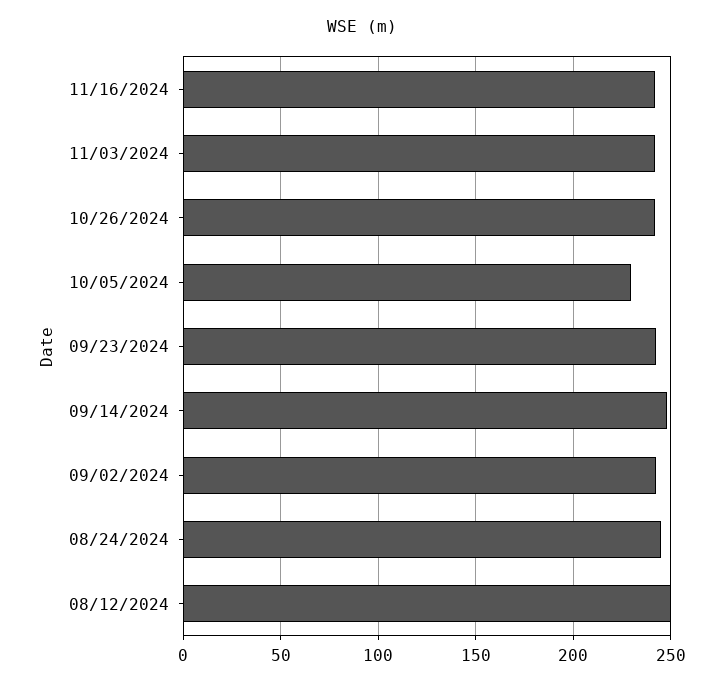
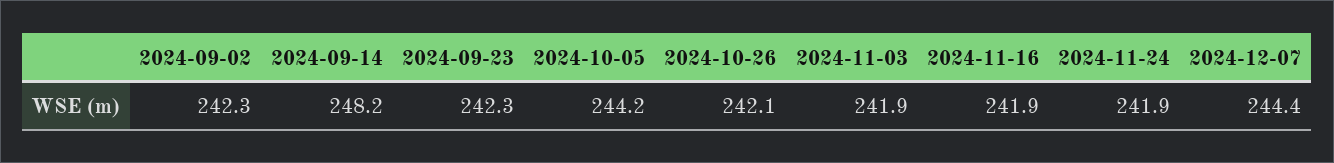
10/05/2024: 230 -> 244.2
08/24/2024: 245 -> none
08/12/2024: 250 -> none
2024-11-24: none -> 241.9
2024-12-07: none -> 244.4

